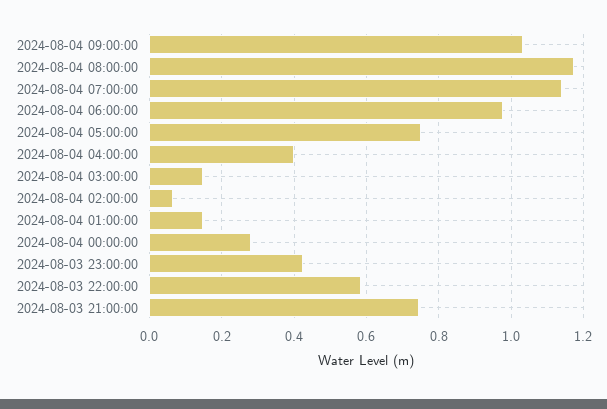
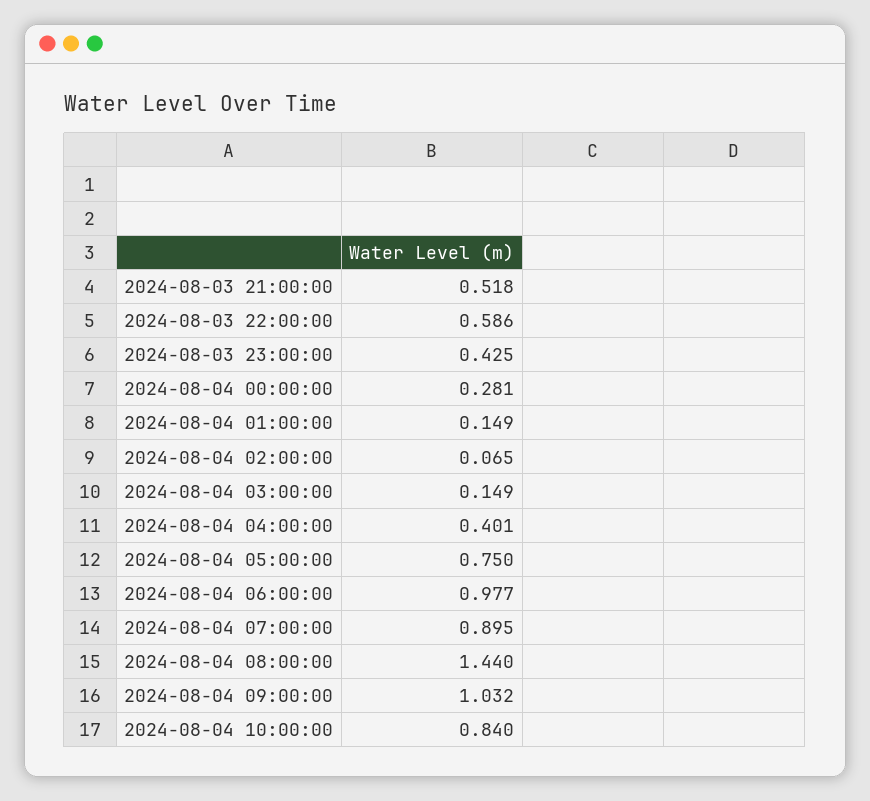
2024-08-04 08:00:00: 1.18 -> 1.44
2024-08-04 07:00:00: 1.14 -> 0.895
2024-08-03 21:00:00: 0.74 -> 0.518
2024-08-04 10:00:00: none -> 0.84

